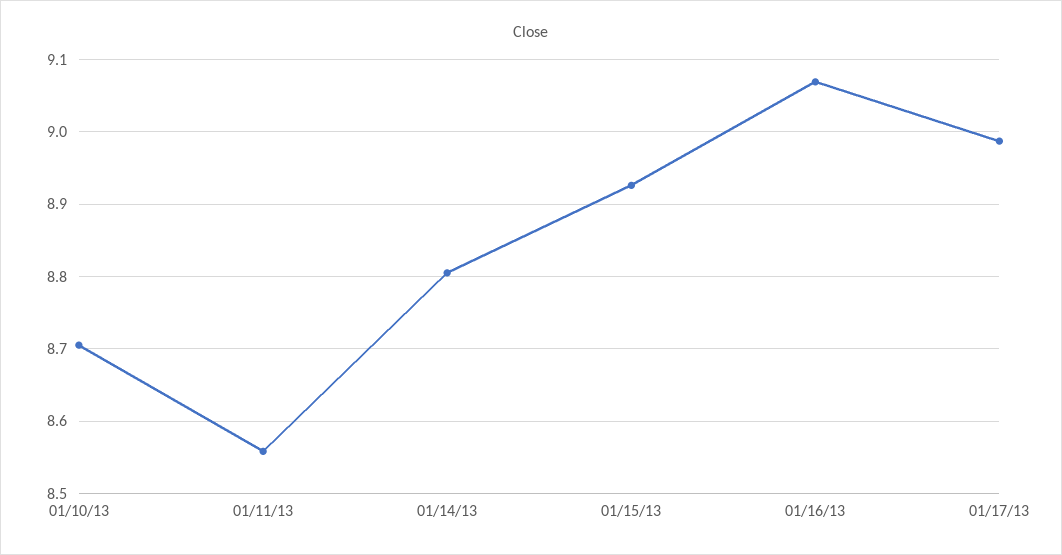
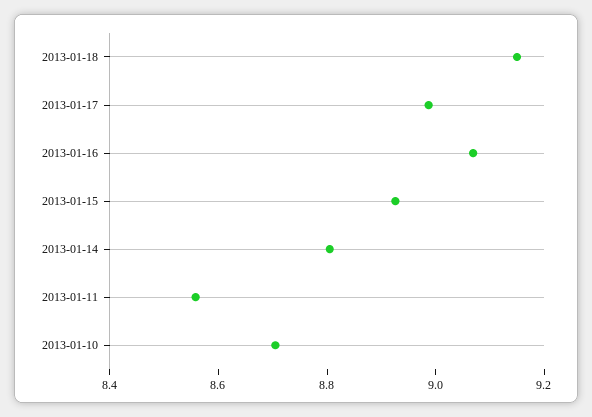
2013-01-18: none -> 9.15

